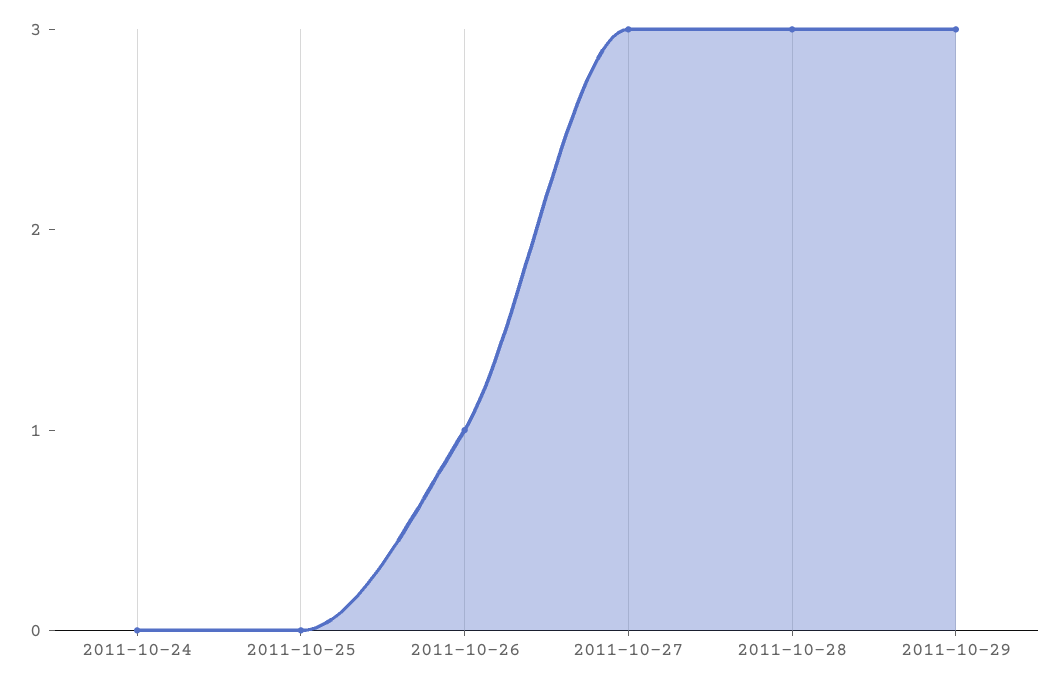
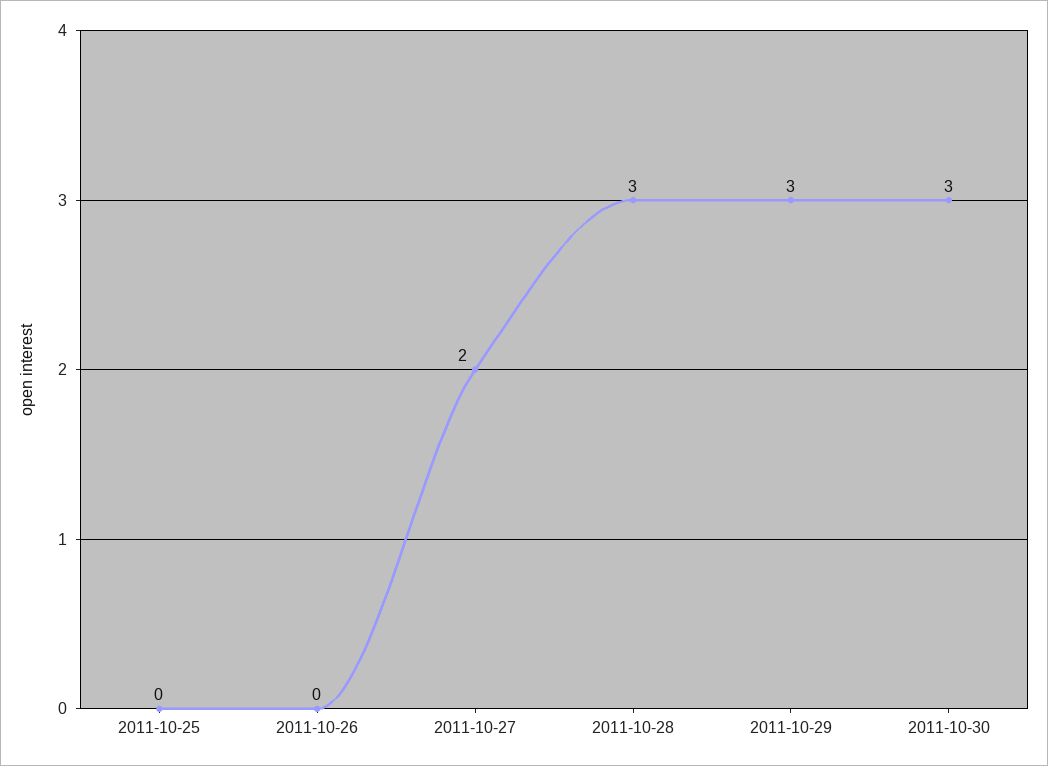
2011-10-24: 0 -> none
2011-10-26: 1 -> 0
2011-10-27: 3 -> 2
2011-10-30: none -> 3

